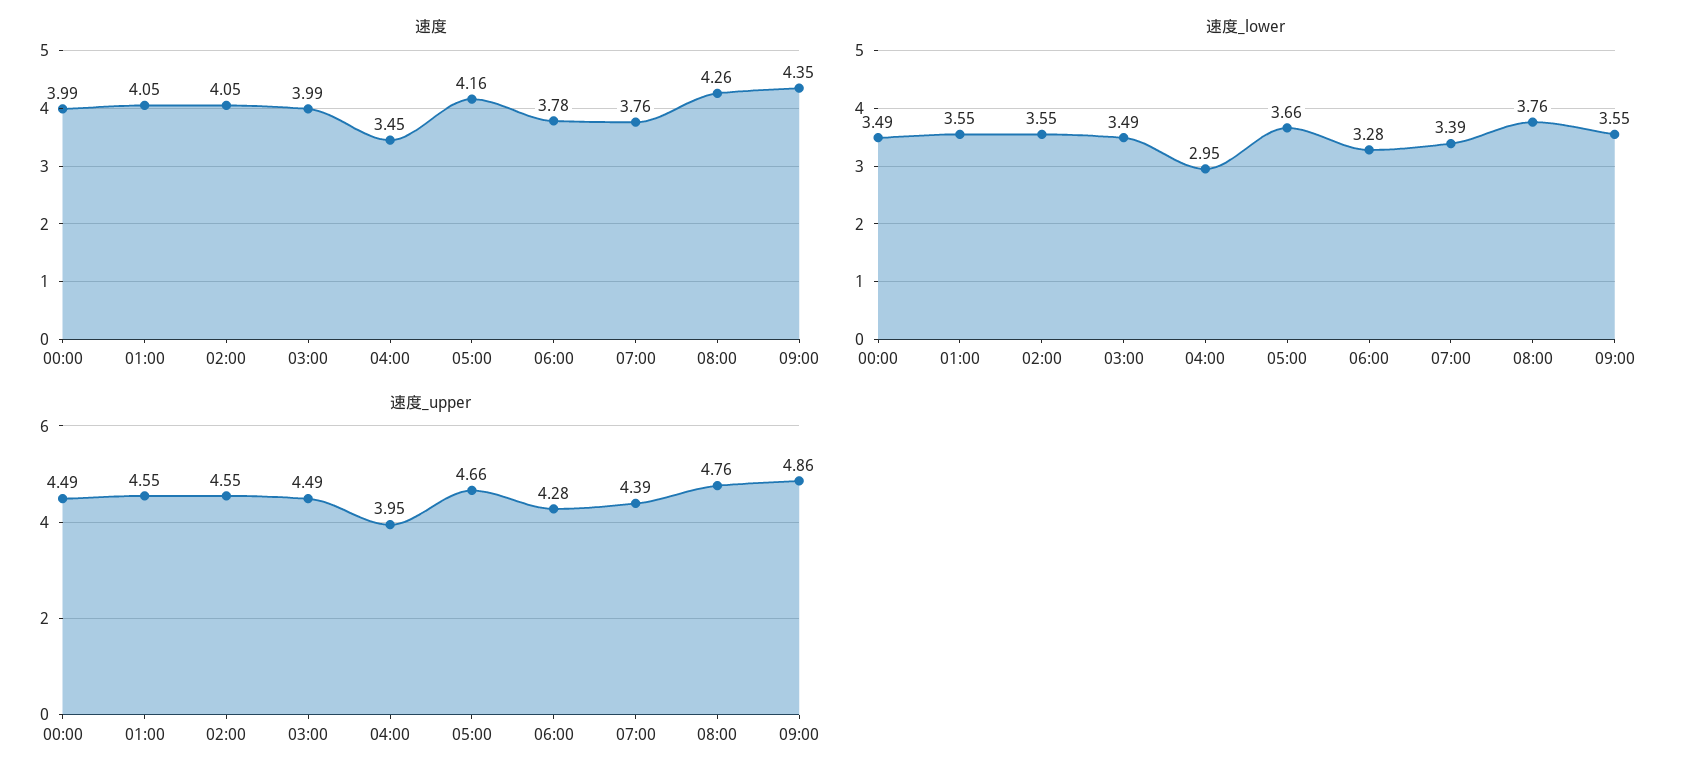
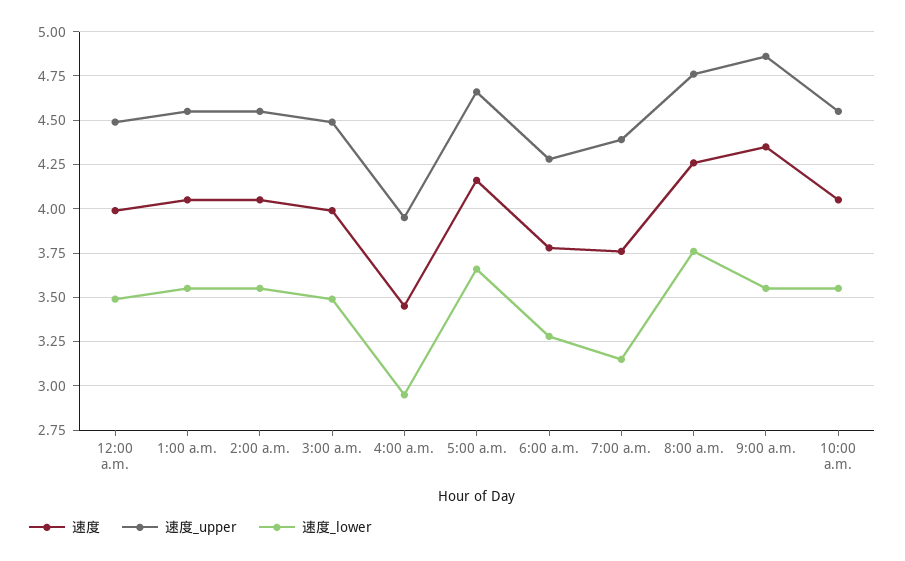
速度_lower, 07:00: 3.39 -> 3.15
速度, 10:00 a.m.: none -> 4.05
速度_upper, 10:00 a.m.: none -> 4.55
速度_lower, 10:00 a.m.: none -> 3.55

